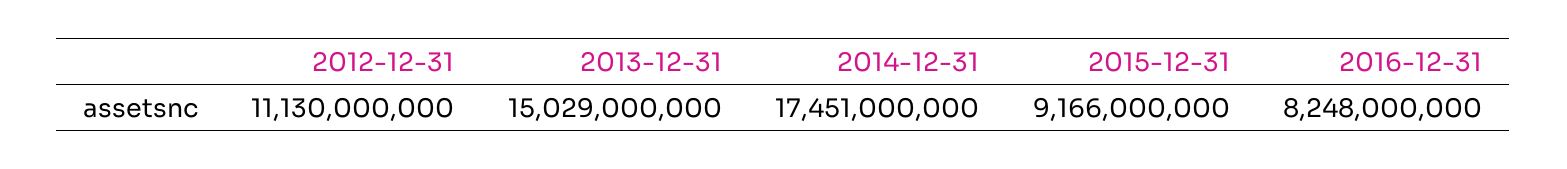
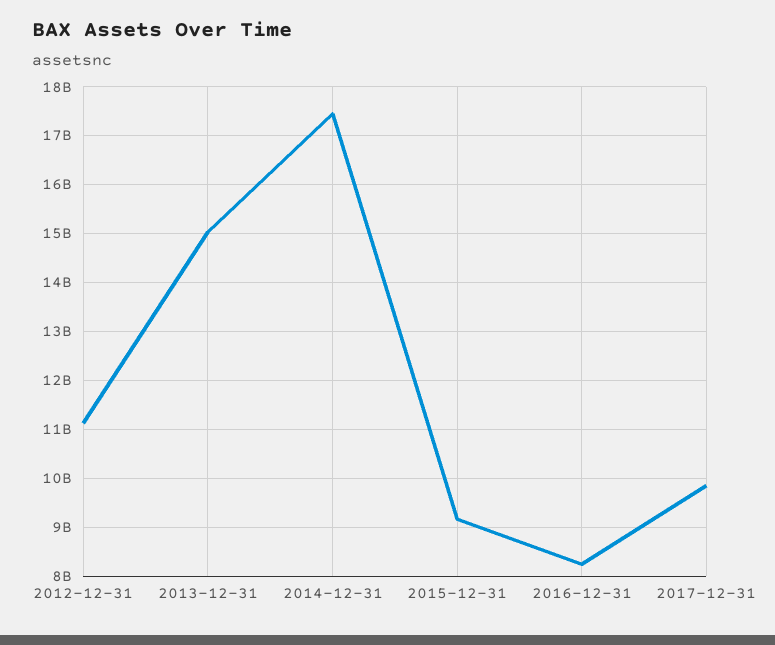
2017-12-31: none -> 9800000000

